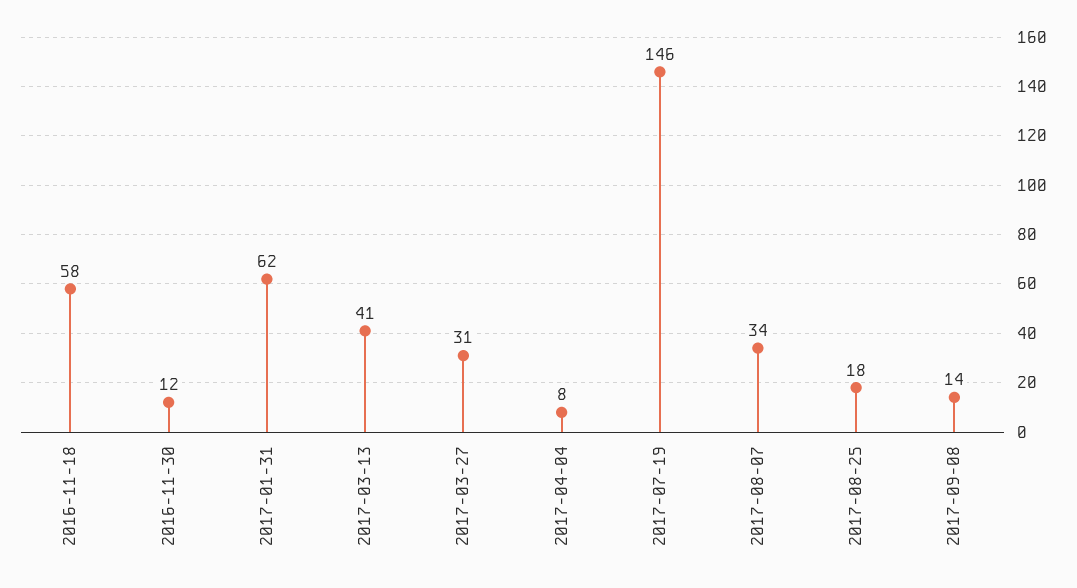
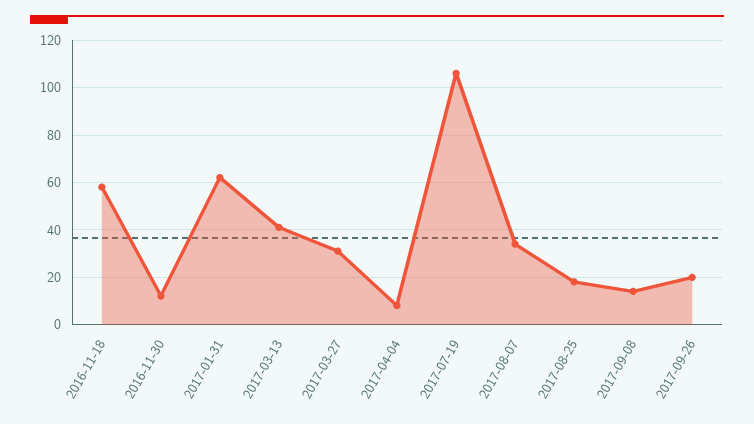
2017-07-19: 146 -> 105
2017-09-26: none -> 20

